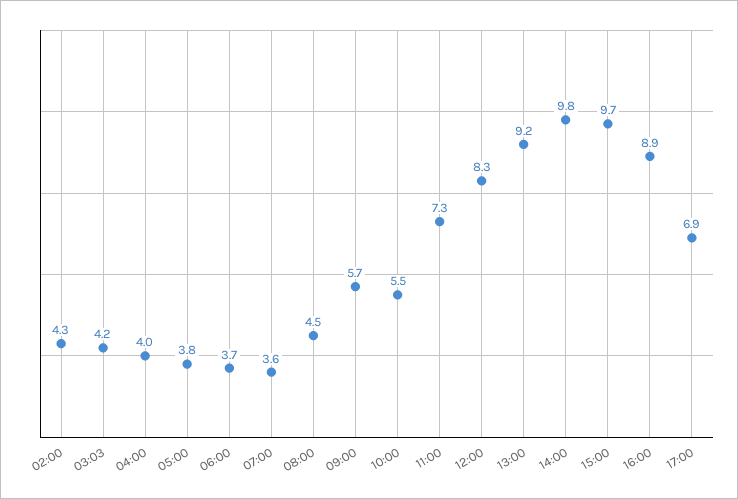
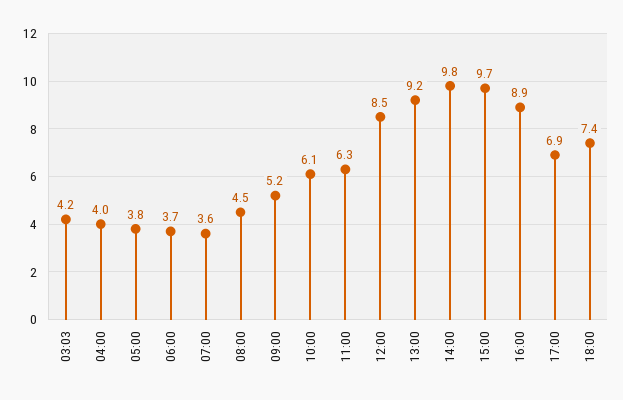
02:00: 4.3 -> none
09:00: 5.7 -> 5.2
10:00: 5.5 -> 6.1
11:00: 7.3 -> 6.3
12:00: 8.3 -> 8.5
18:00: none -> 7.4

